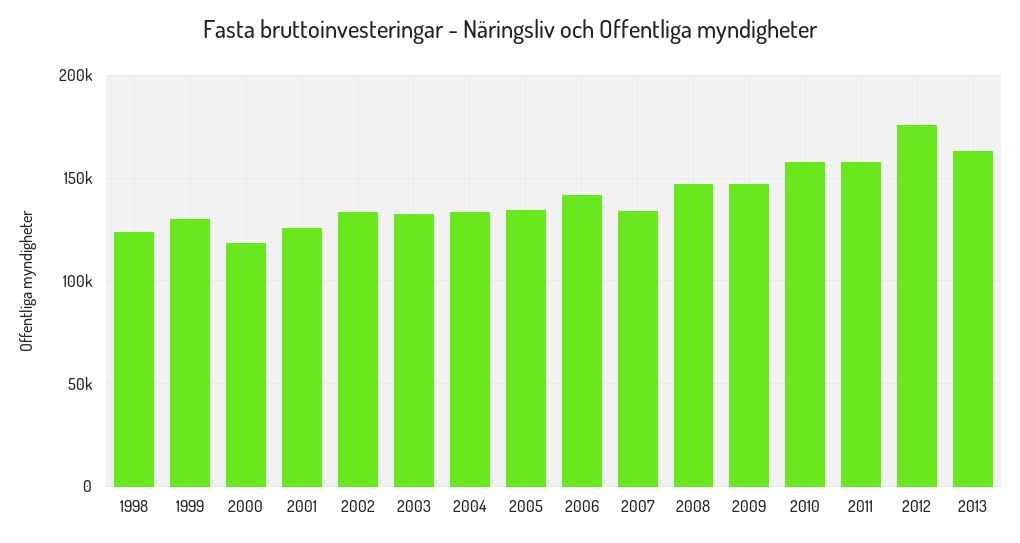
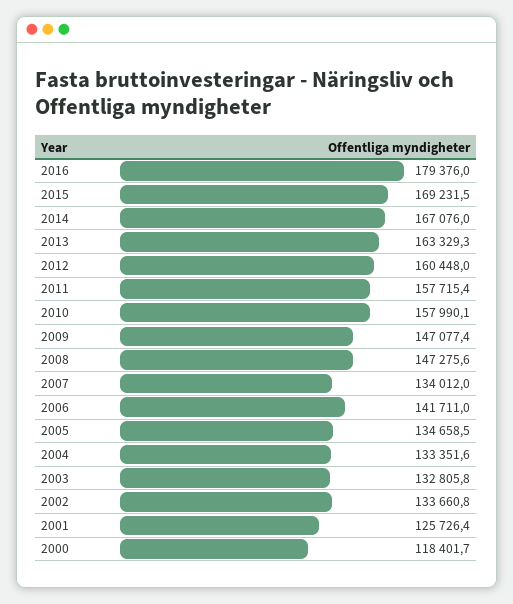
1998: 125000 -> none
1999: 130000 -> none
2012: 175000 -> 160448
2016: none -> 179376
2015: none -> 169231.5
2014: none -> 167076

